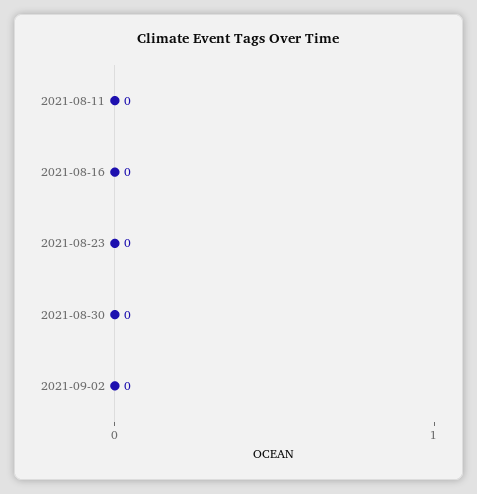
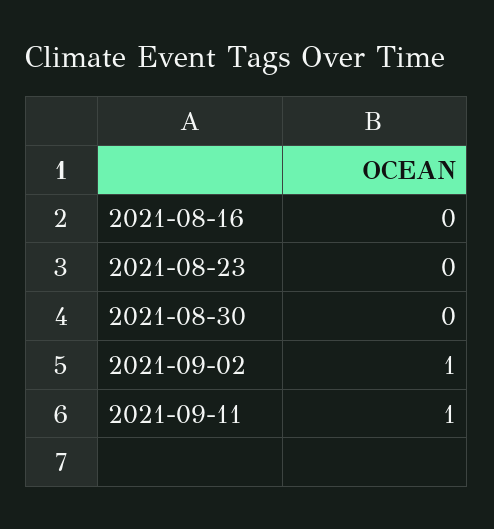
2021-08-11: 0 -> none
2021-09-02: 0 -> 1
2021-09-11: none -> 1

